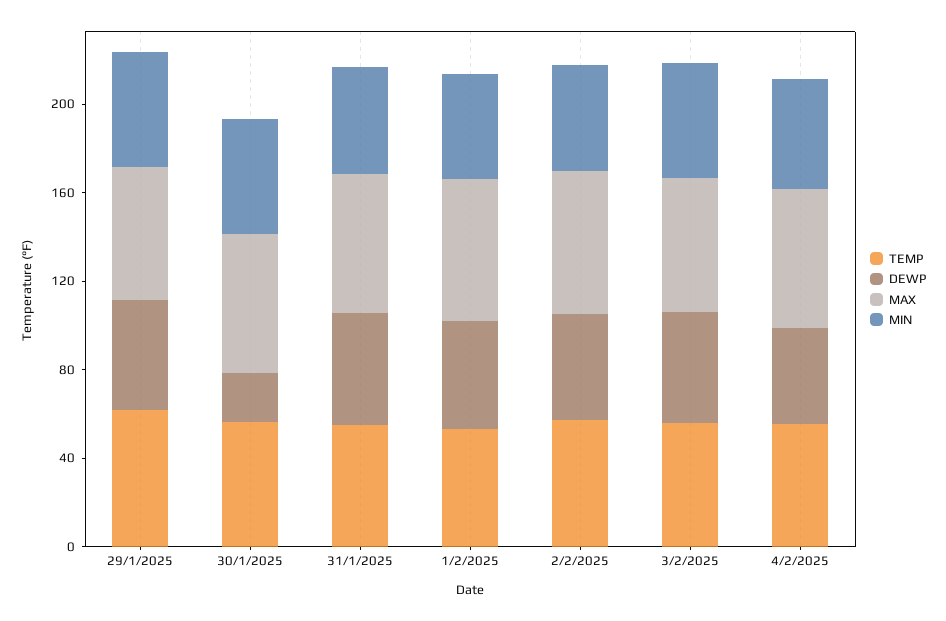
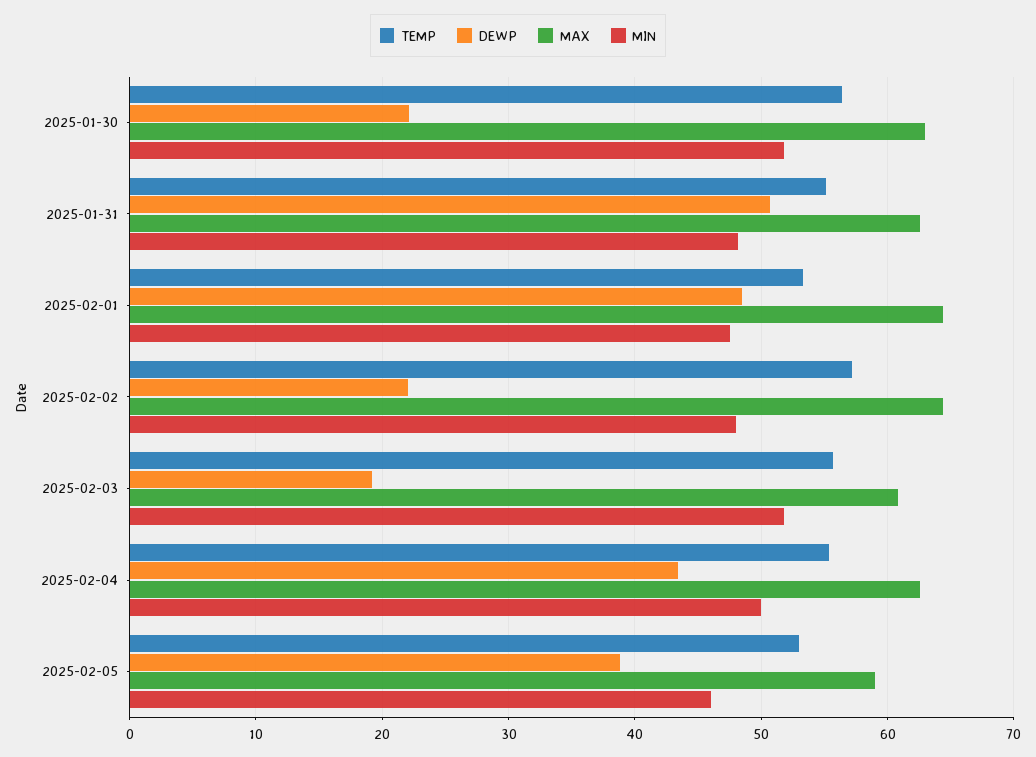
TEMP, 29/1/2025: 60 -> none
DEWP, 29/1/2025: 50 -> none
MAX, 29/1/2025: 60 -> none
MIN, 29/1/2025: 50 -> none
DEWP, 2/2/2025: 50 -> 22
DEWP, 3/2/2025: 50 -> 19
TEMP, 2025-02-05: none -> 53
DEWP, 2025-02-05: none -> 39
MAX, 2025-02-05: none -> 59
MIN, 2025-02-05: none -> 46

